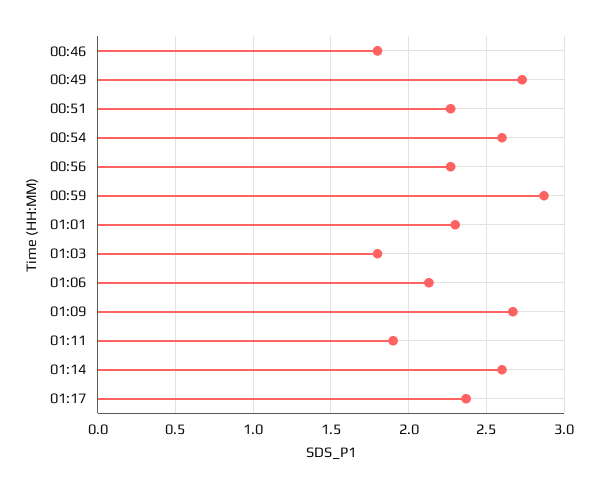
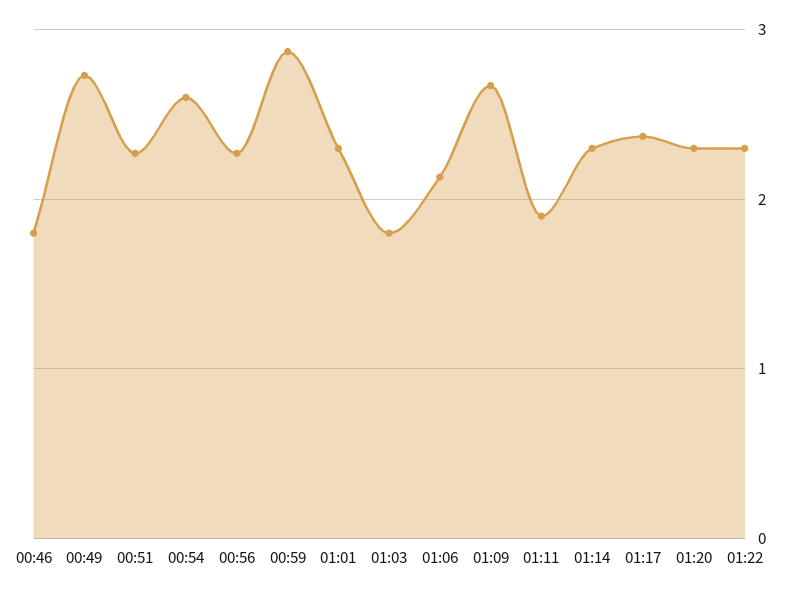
01:14: 2.6 -> 2.3
01:20: none -> 2.3
01:22: none -> 2.3

